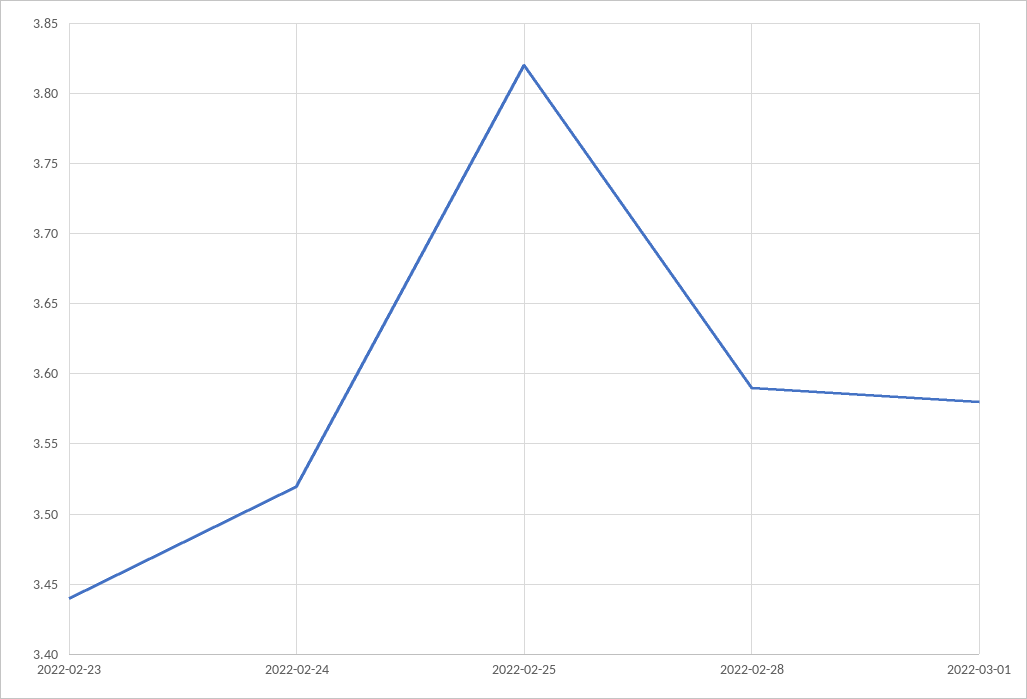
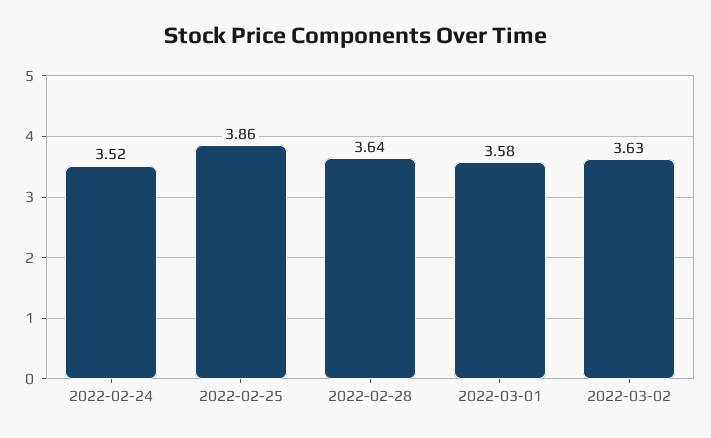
2022-02-23: 3.44 -> none
2022-02-25: 3.82 -> 3.86
2022-02-28: 3.59 -> 3.64
2022-03-02: none -> 3.63

